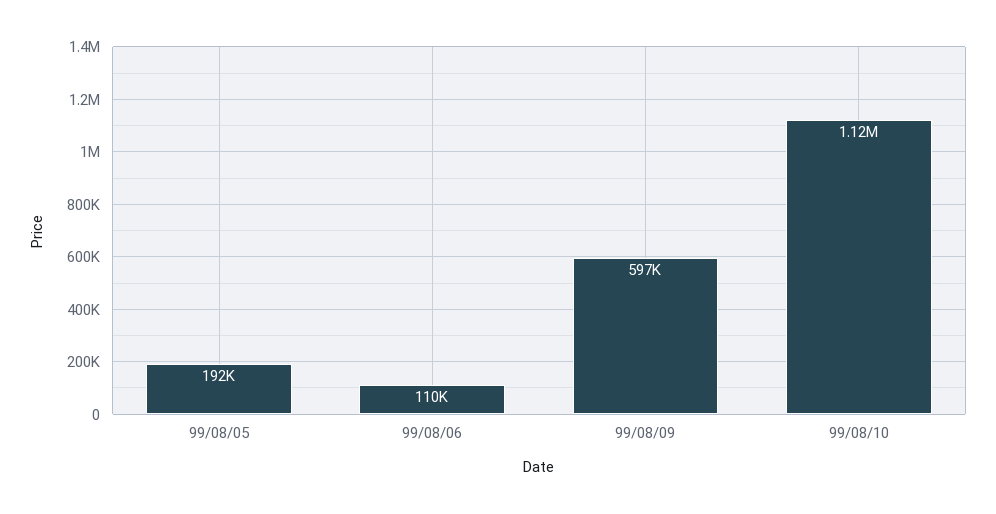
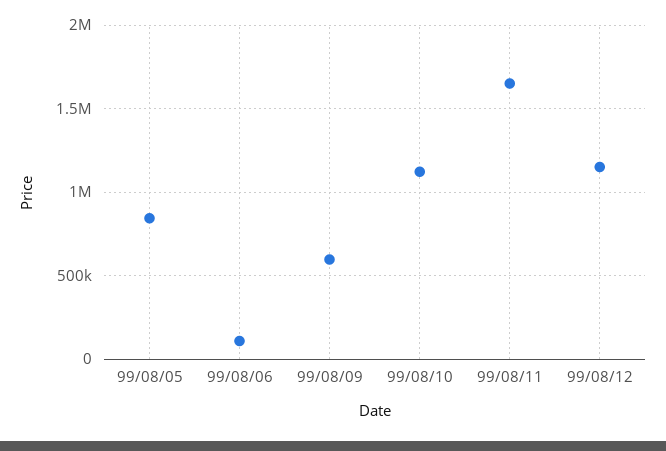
99/08/05: 192000 -> 850000
99/08/11: none -> 1650000
99/08/12: none -> 1150000

